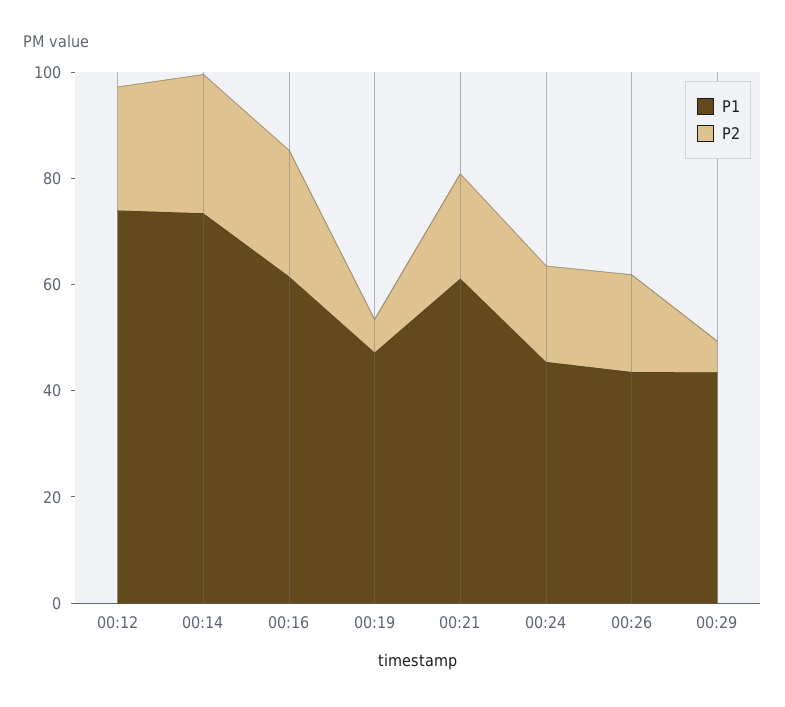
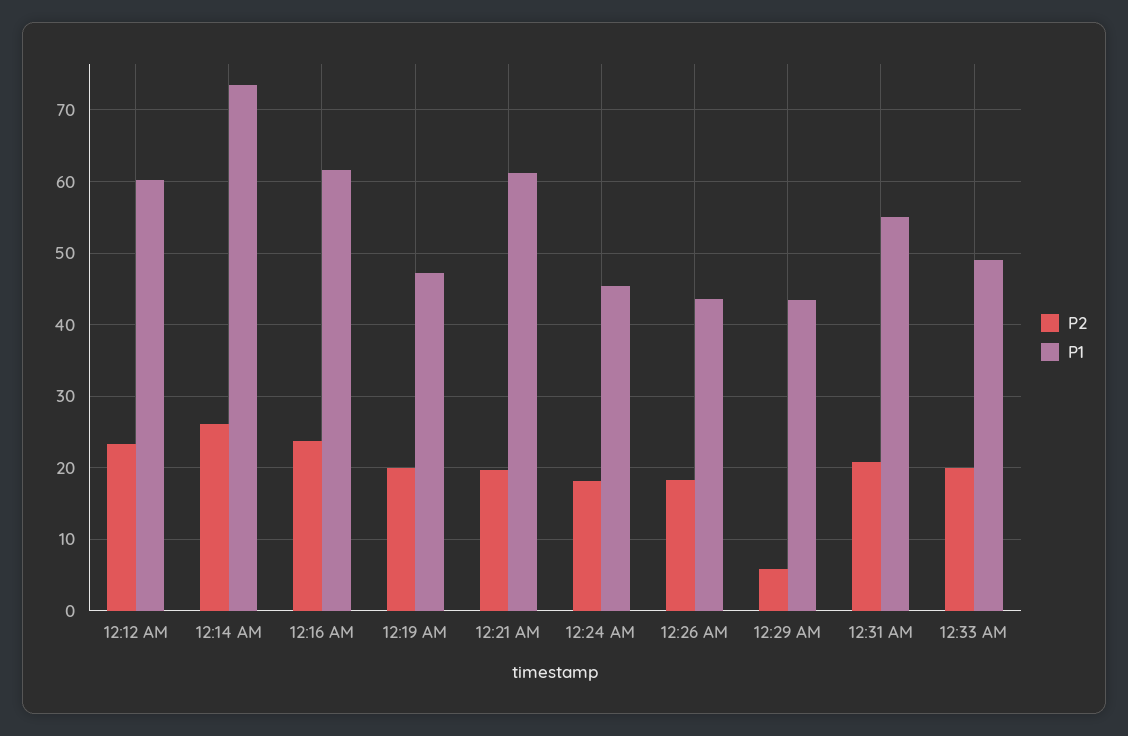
P1, 00:12: 75 -> 60
P2, 00:19: 5 -> 20
P2, 12:31 AM: none -> 21
P1, 12:31 AM: none -> 55
P2, 12:33 AM: none -> 20
P1, 12:33 AM: none -> 49

